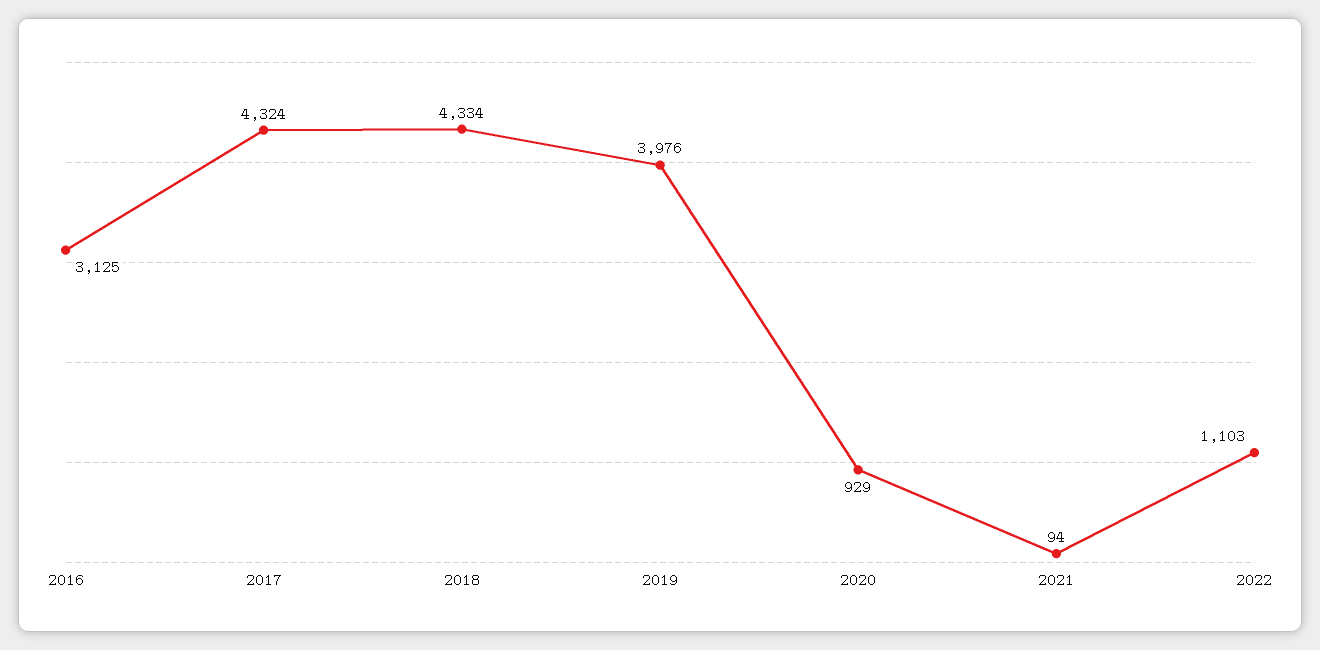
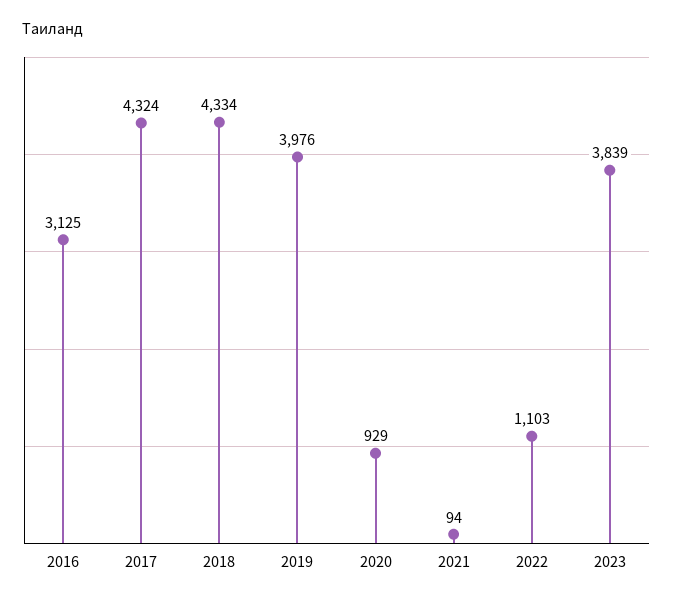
2023: none -> 3839

